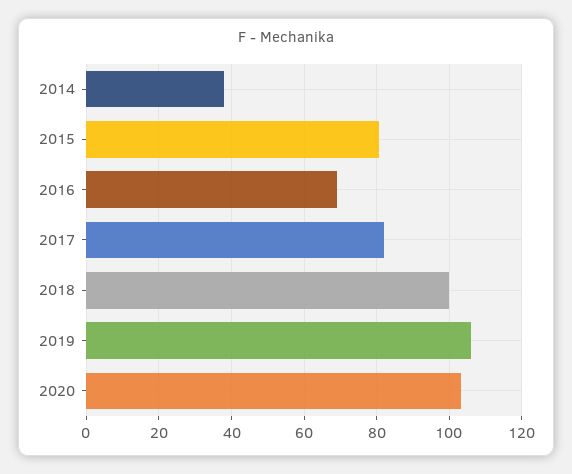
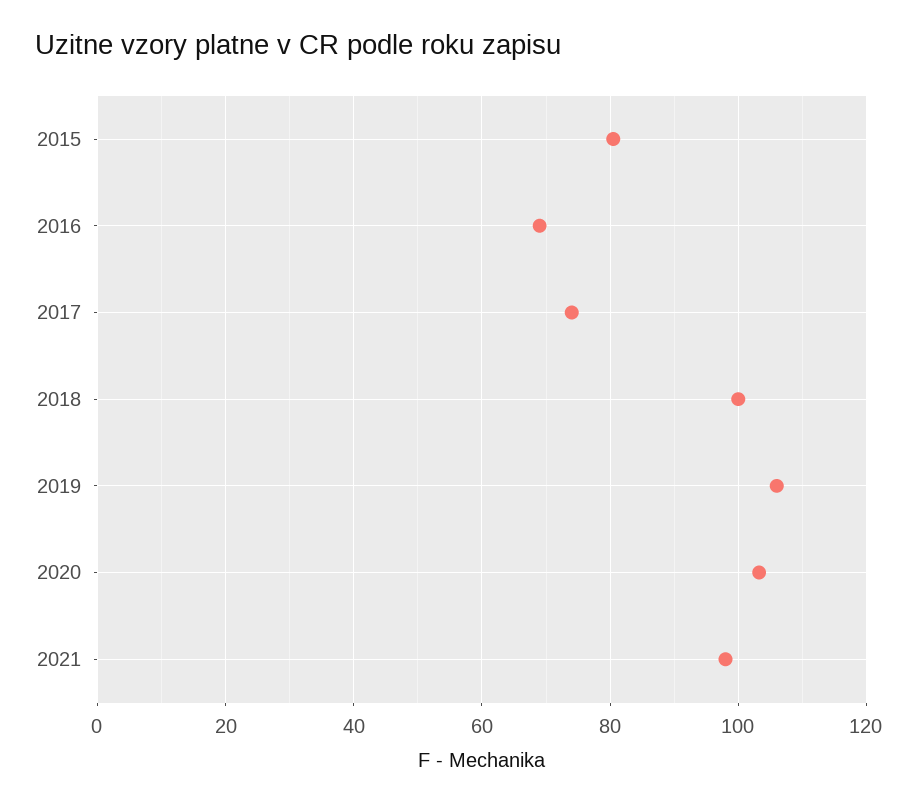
2014: 38 -> none
2017: 82 -> 74
2021: none -> 98

